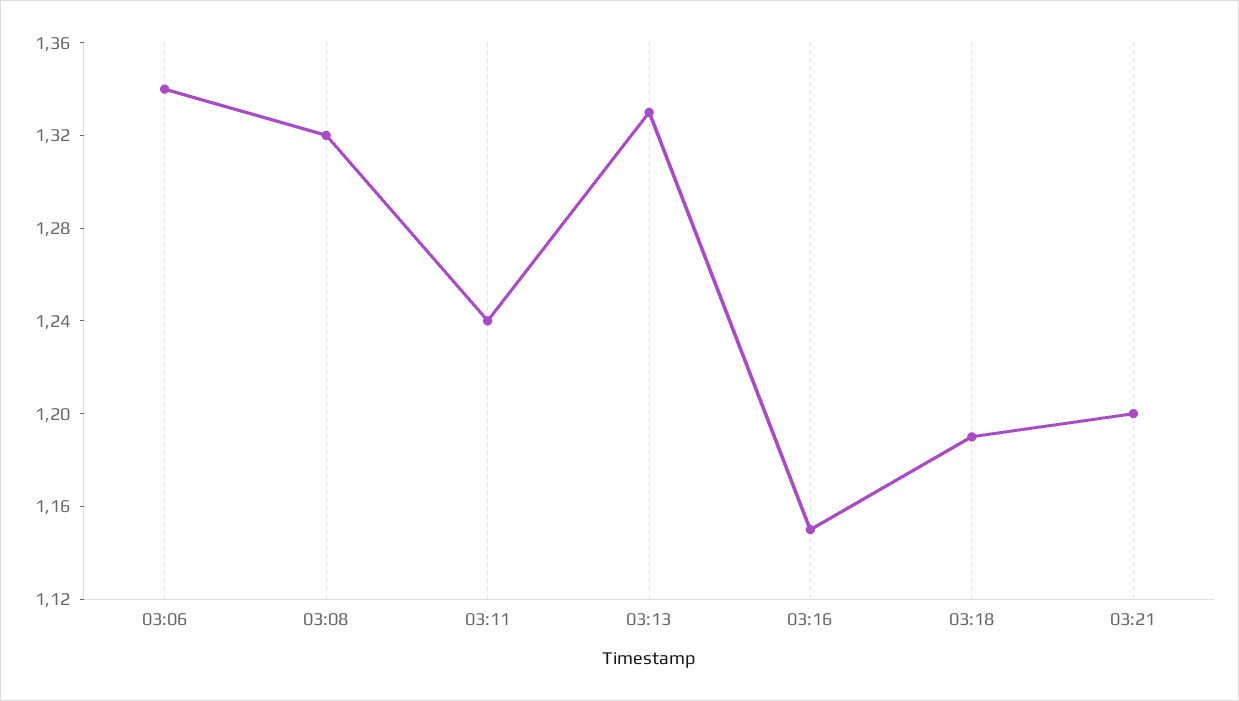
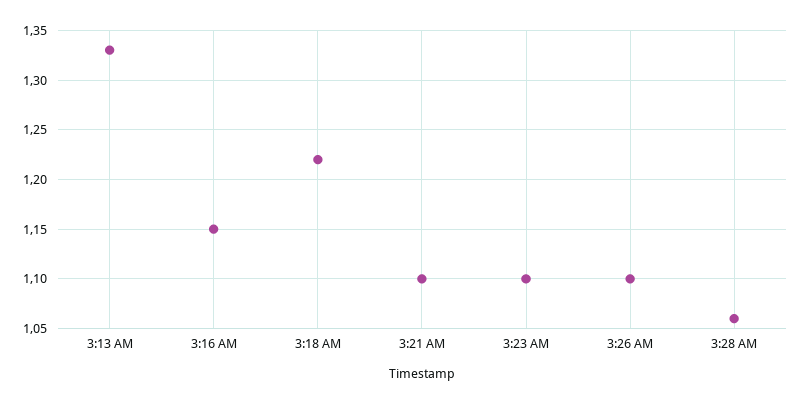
03:06: 1.34 -> none
03:08: 1.32 -> none
03:11: 1.24 -> none
03:18: 1.19 -> 1.22
03:21: 1.2 -> 1.1
3:23 AM: none -> 1.1
3:26 AM: none -> 1.1
3:28 AM: none -> 1.06

